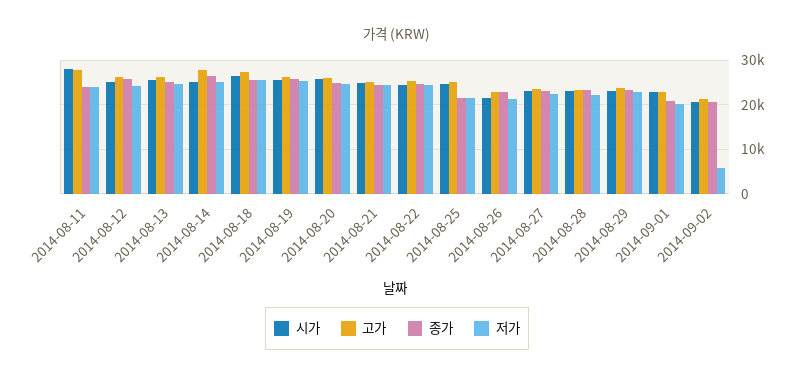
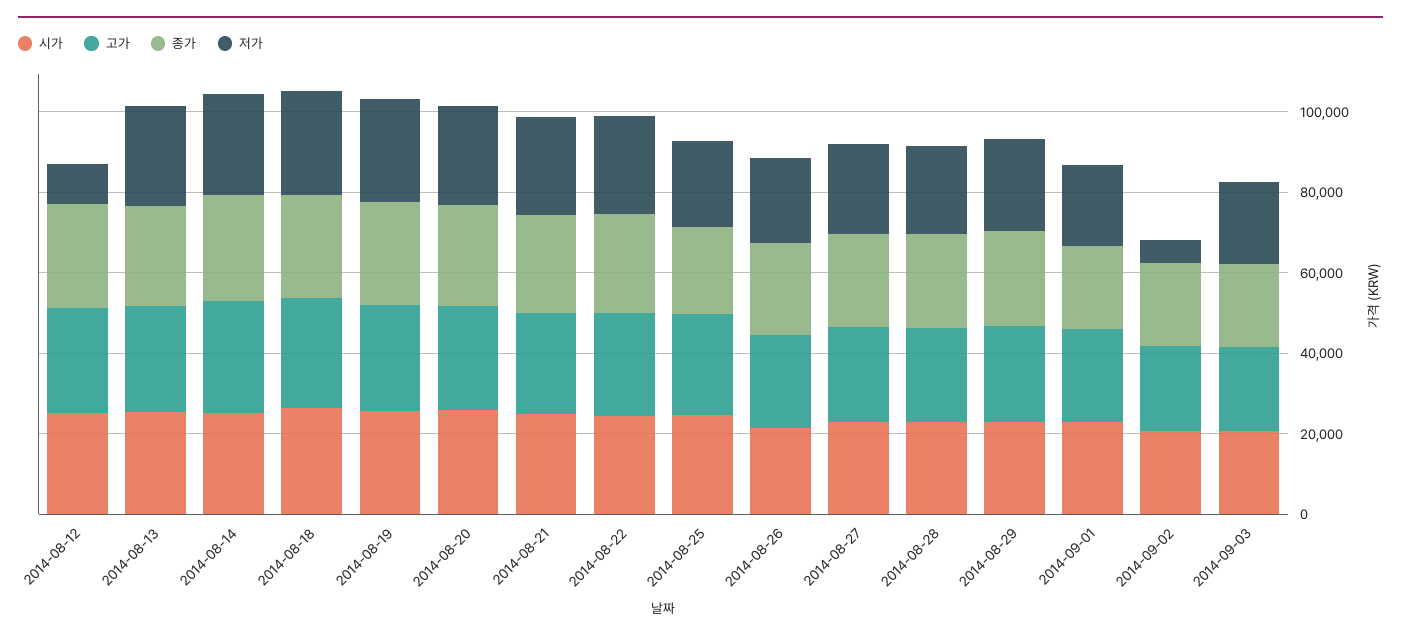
시가, 2014-08-11: 28000 -> none
고가, 2014-08-11: 28000 -> none
종가, 2014-08-11: 24000 -> none
저가, 2014-08-11: 24000 -> none
저가, 2014-08-12: 24000 -> 10000
시가, 2014-09-03: none -> 20000
고가, 2014-09-03: none -> 20000
종가, 2014-09-03: none -> 20000
저가, 2014-09-03: none -> 20000

